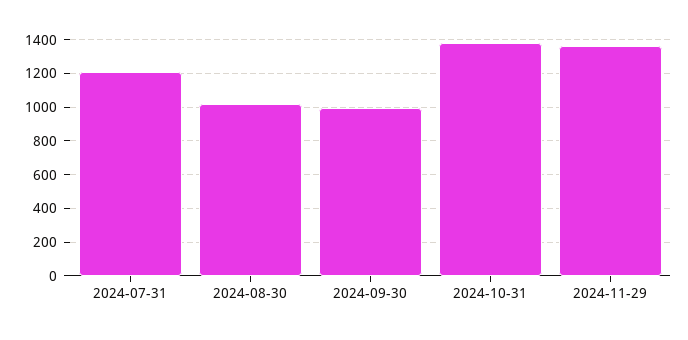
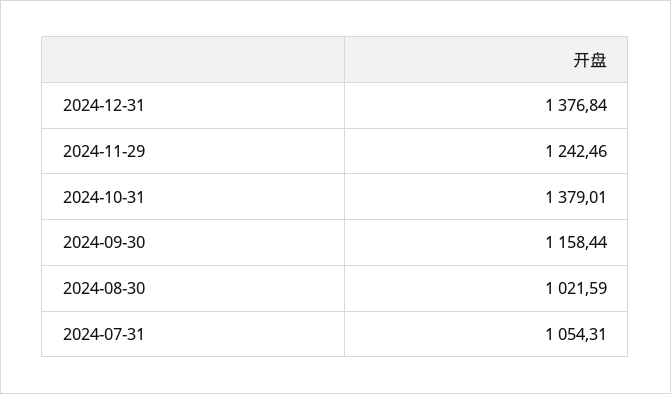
2024-07-31: 1200 -> 1054.31
2024-09-30: 1000 -> 1158.44
2024-11-29: 1350 -> 1242.46
2024-12-31: none -> 1376.84

